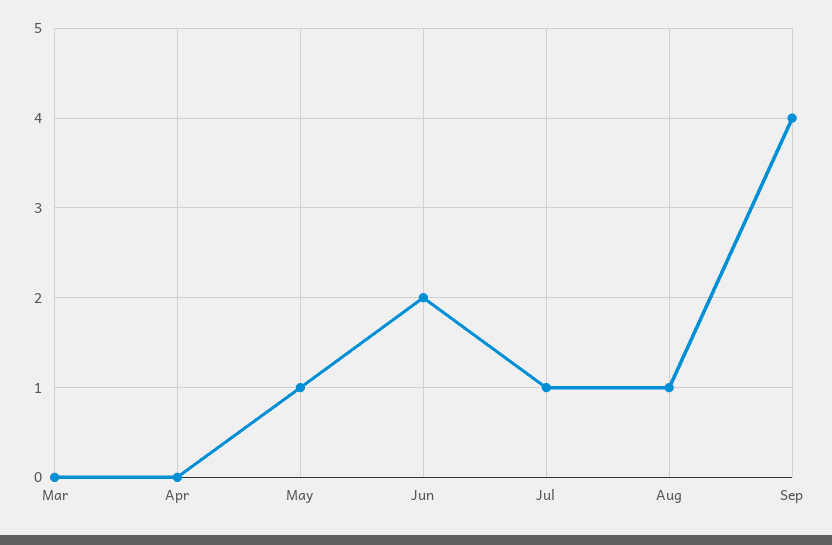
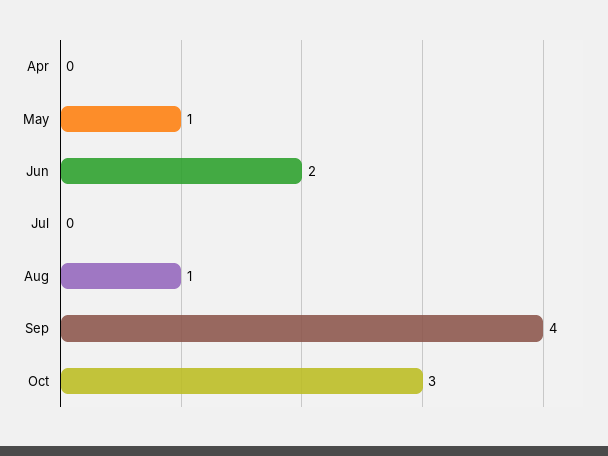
Mar: 0 -> none
Jul: 1 -> 0
Oct: none -> 3

